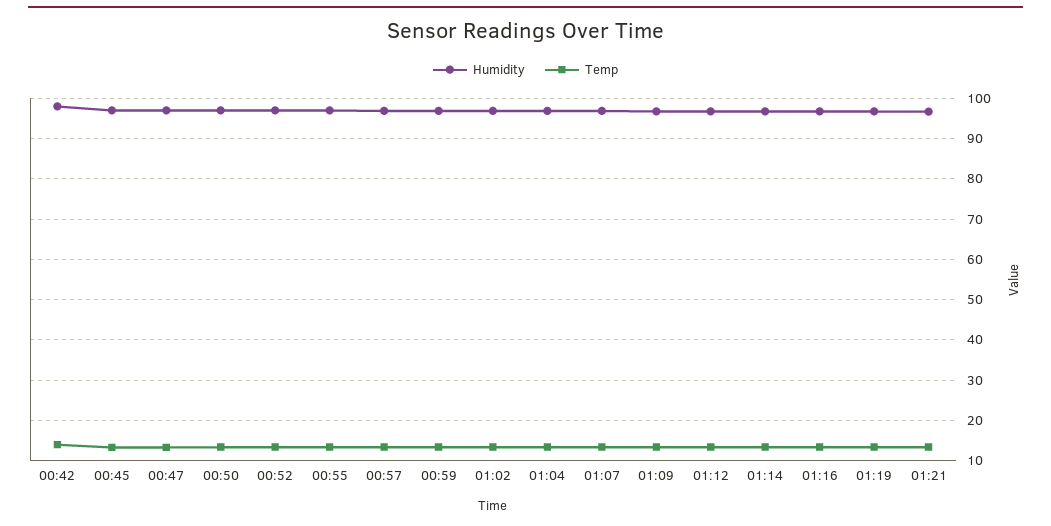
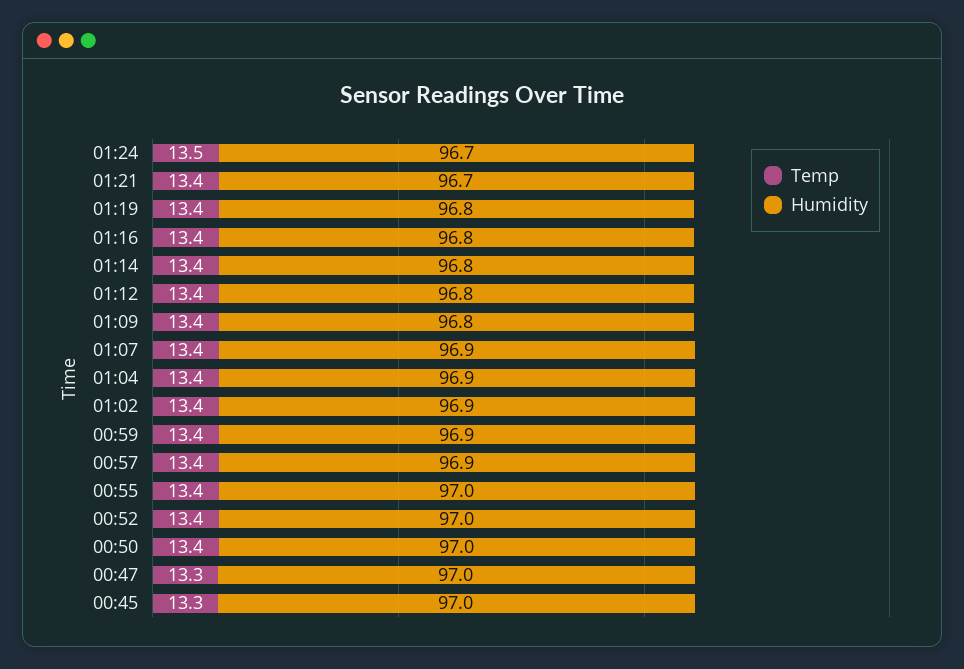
Humidity, 00:42: 98 -> none
Temp, 00:42: 14 -> none
Temp, 01:24: none -> 13.5
Humidity, 01:24: none -> 96.7

